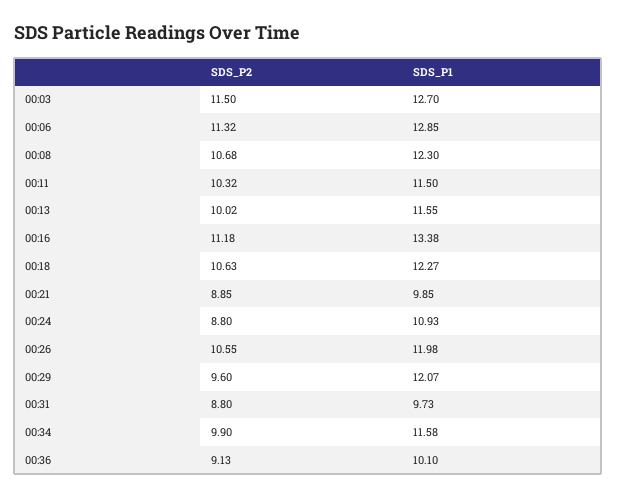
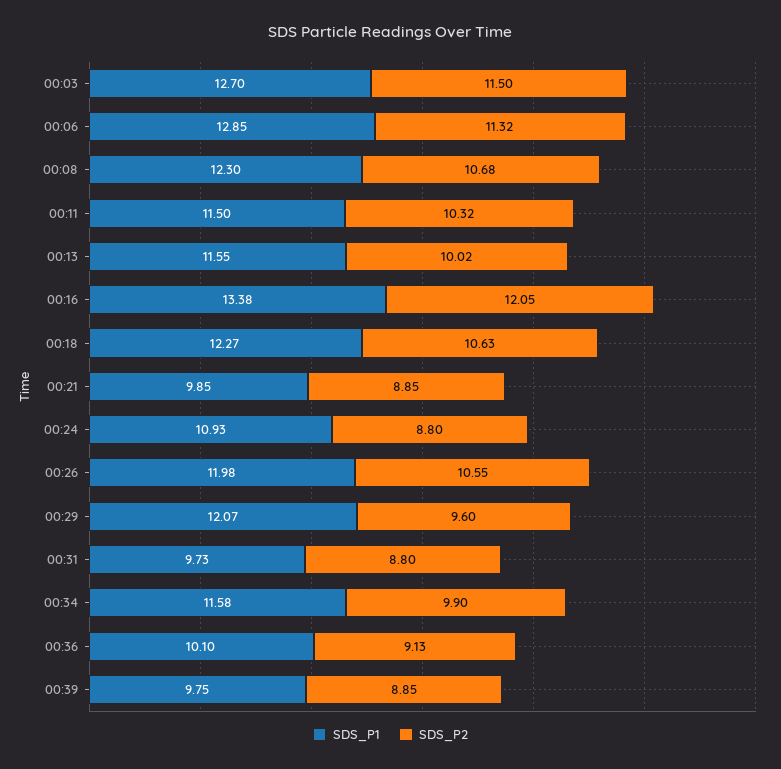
SDS_P2, 00:16: 11.18 -> 12.05
SDS_P1, 00:39: none -> 9.75
SDS_P2, 00:39: none -> 8.85

